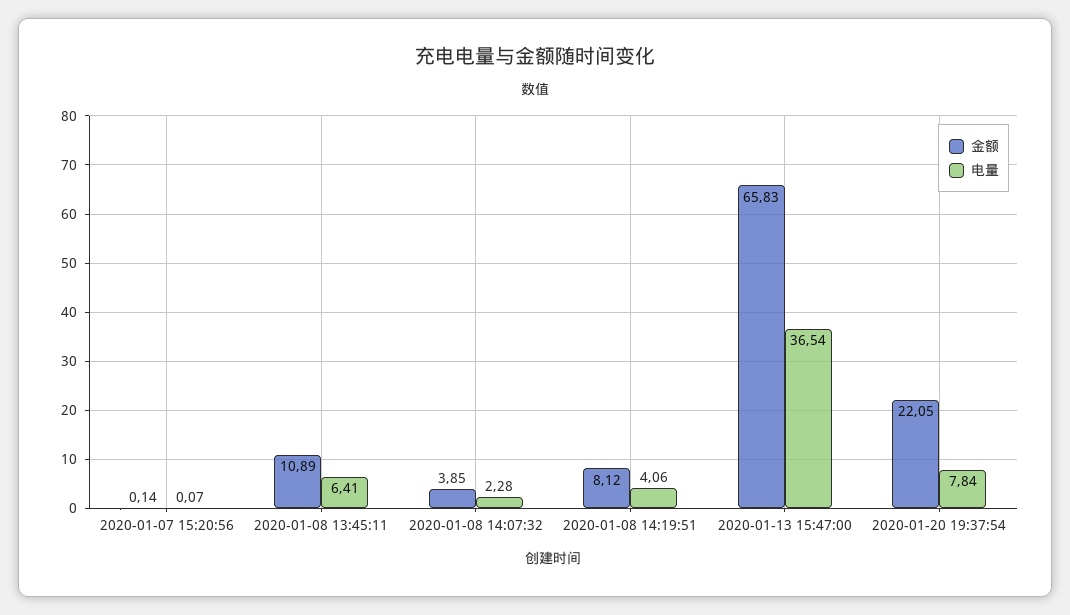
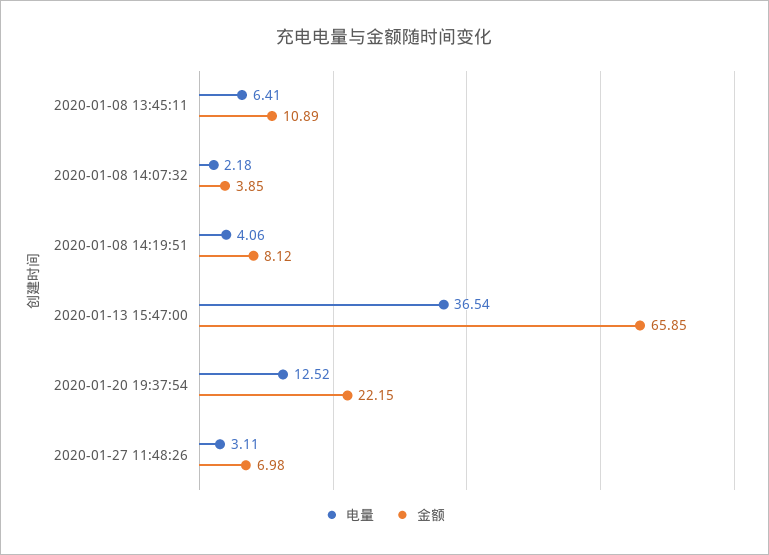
金额, 2020-01-07 15:20:56: 0.14 -> none
电量, 2020-01-07 15:20:56: 0.07 -> none
电量, 2020-01-08 14:07:32: 2.28 -> 2.18
金额, 2020-01-13 15:47:00: 65.83 -> 65.85
金额, 2020-01-20 19:37:54: 22.05 -> 22.15
电量, 2020-01-20 19:37:54: 7.84 -> 12.52
电量, 2020-01-27 11:48:26: none -> 3.11
金额, 2020-01-27 11:48:26: none -> 6.98

